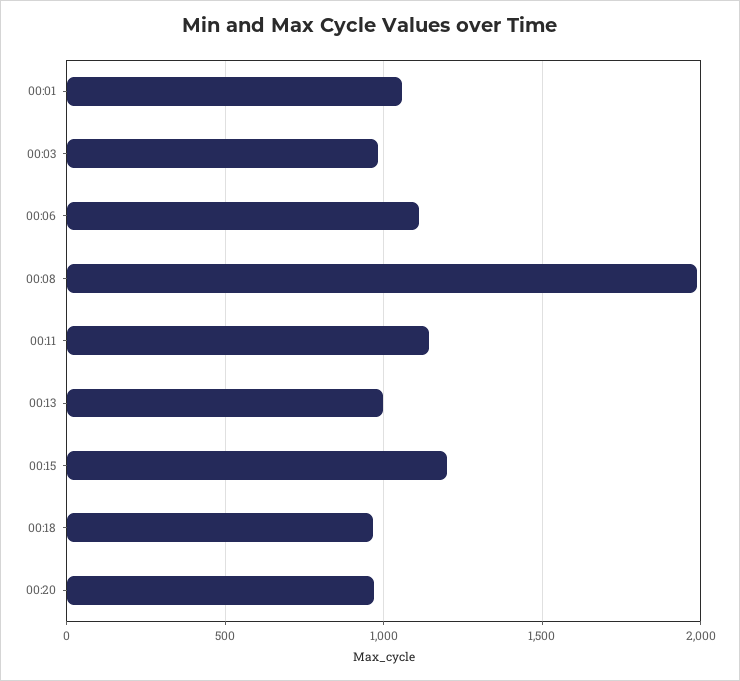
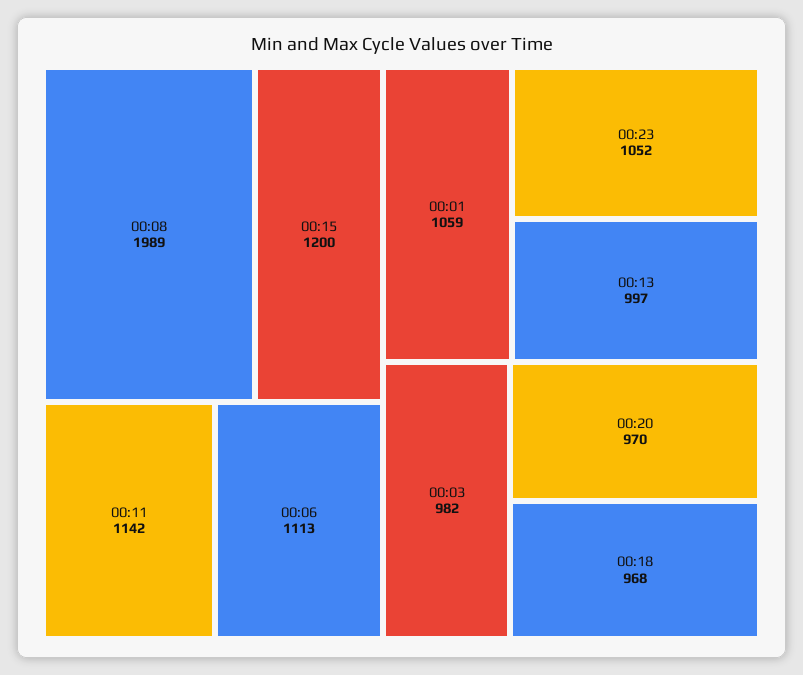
00:23: none -> 1052

